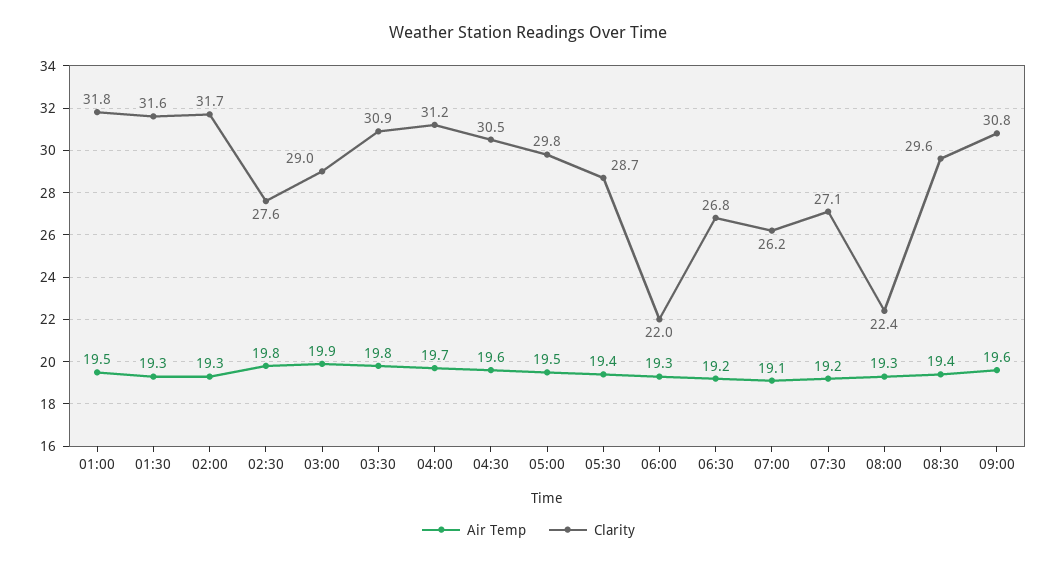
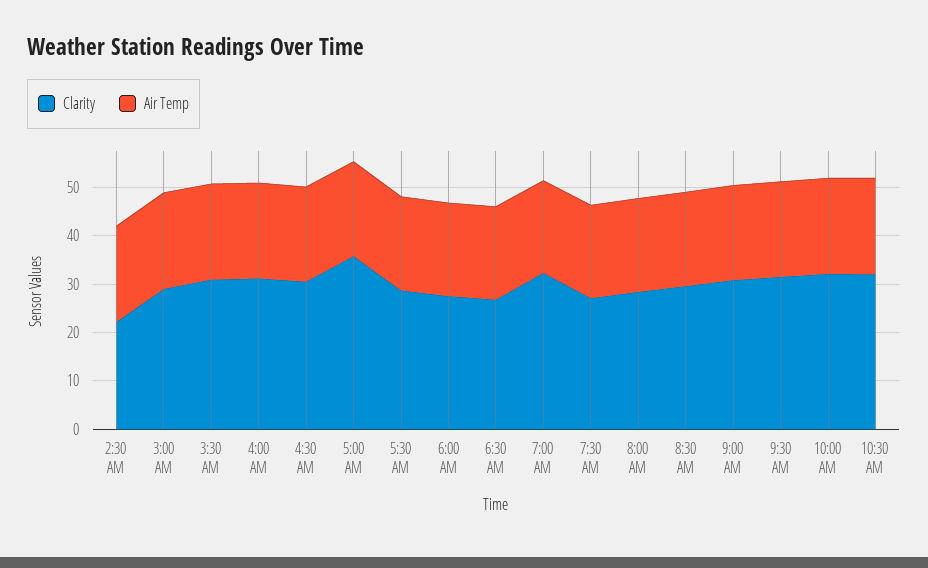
Air Temp, 01:00: 19.5 -> none
Clarity, 01:00: 31.8 -> none
Air Temp, 01:30: 19.3 -> none
Clarity, 01:30: 31.6 -> none
Air Temp, 02:00: 19.3 -> none
Clarity, 02:00: 31.7 -> none
Clarity, 02:30: 27.6 -> 22
Clarity, 05:00: 29.8 -> 36
Clarity, 06:00: 22 -> 28
Clarity, 07:00: 26.2 -> 32
Clarity, 08:00: 22.4 -> 28
Clarity, 9:30 AM: none -> 32
Air Temp, 9:30 AM: none -> 20
Clarity, 10:00 AM: none -> 32
Air Temp, 10:00 AM: none -> 20
Clarity, 10:30 AM: none -> 32
Air Temp, 10:30 AM: none -> 20

